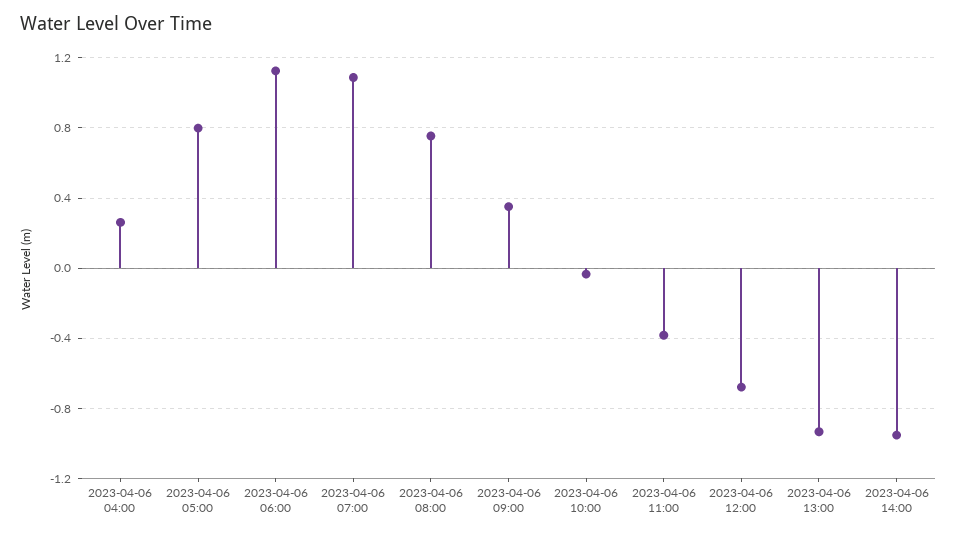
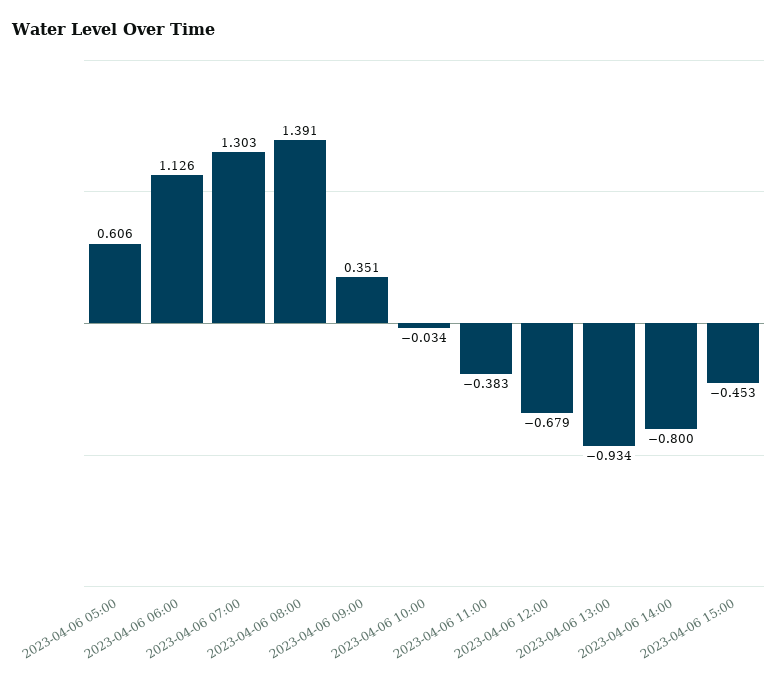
2023-04-06 04:00: 0.25 -> none
2023-04-06 05:00: 0.8 -> 0.606
2023-04-06 07:00: 1.1 -> 1.303
2023-04-06 08:00: 0.75 -> 1.391
2023-04-06 14:00: -0.95 -> -0.8
2023-04-06 15:00: none -> -0.453

